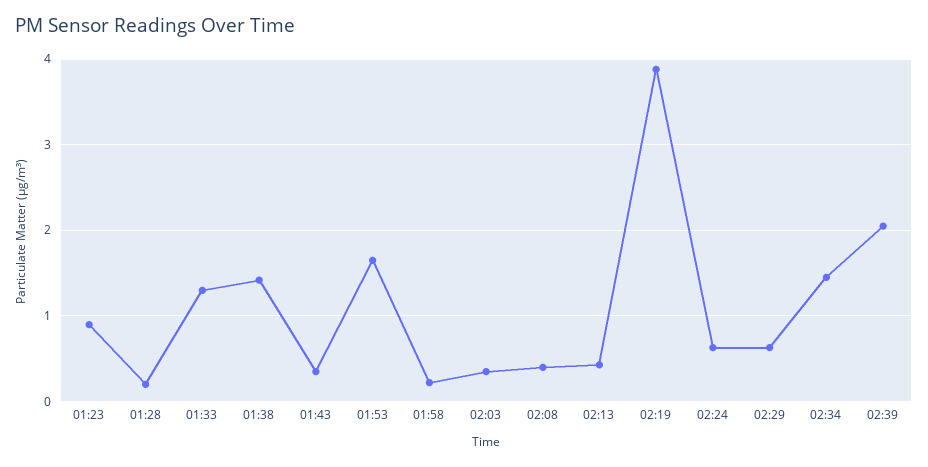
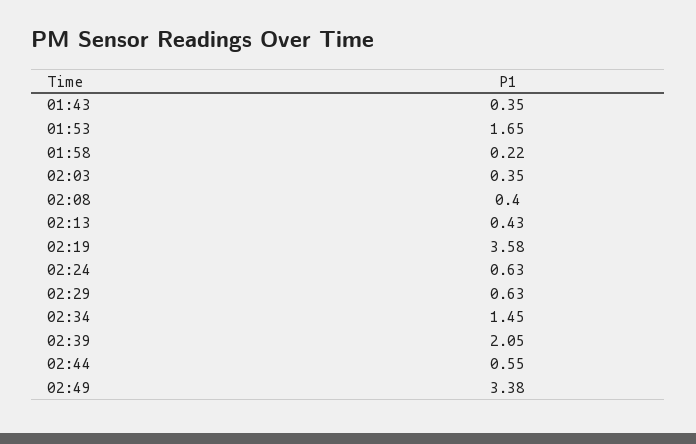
01:23: 0.9 -> none
01:28: 0.2 -> none
01:33: 1.3 -> none
01:38: 1.4 -> none
02:19: 3.9 -> 3.58
02:44: none -> 0.55
02:49: none -> 3.38

